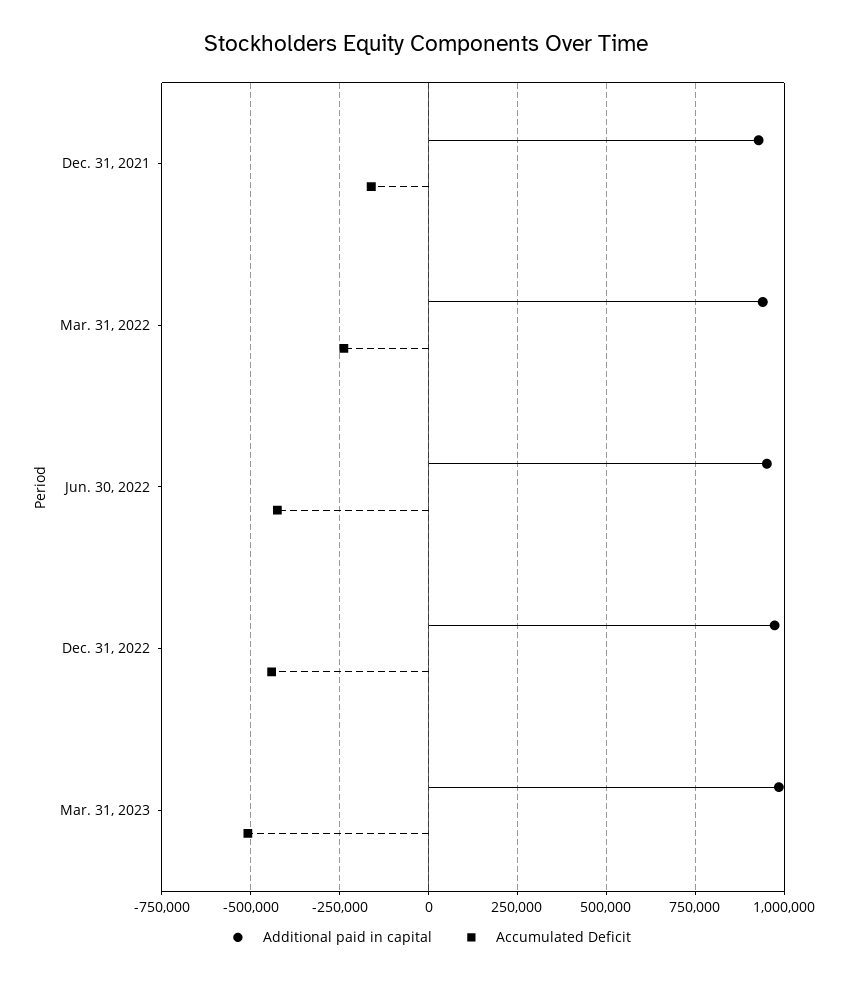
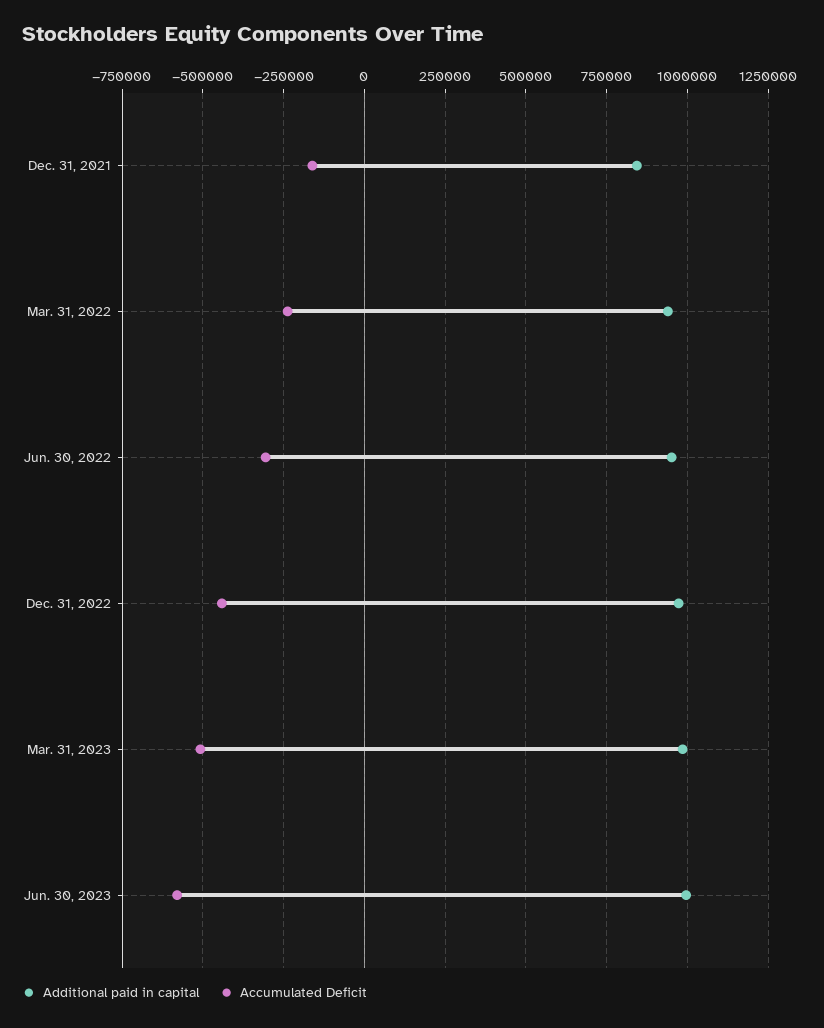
Additional paid in capital, Dec. 31, 2021: 925000 -> 850000
Accumulated Deficit, Jun. 30, 2022: -425000 -> -300000
Additional paid in capital, Jun. 30, 2023: none -> 1000000
Accumulated Deficit, Jun. 30, 2023: none -> -575000

